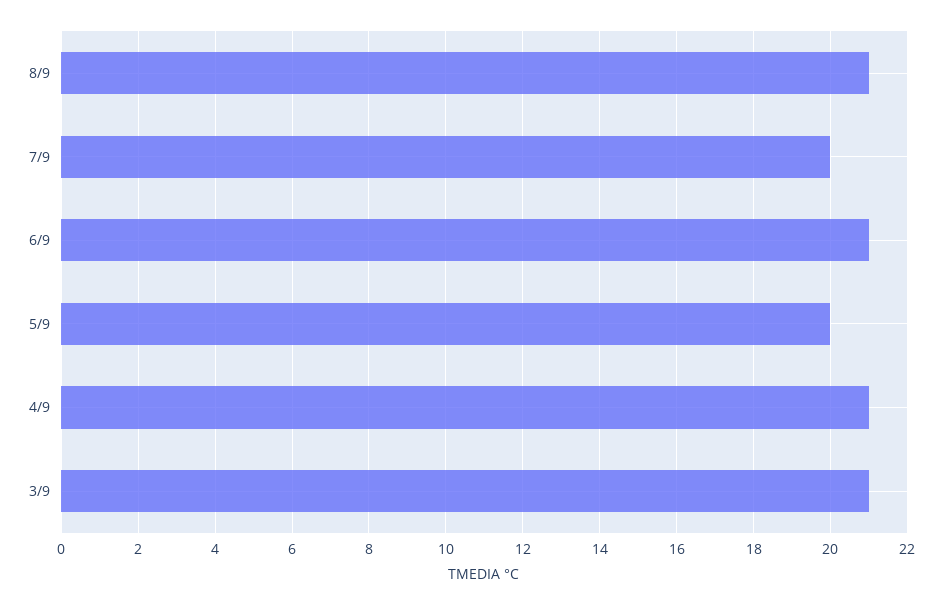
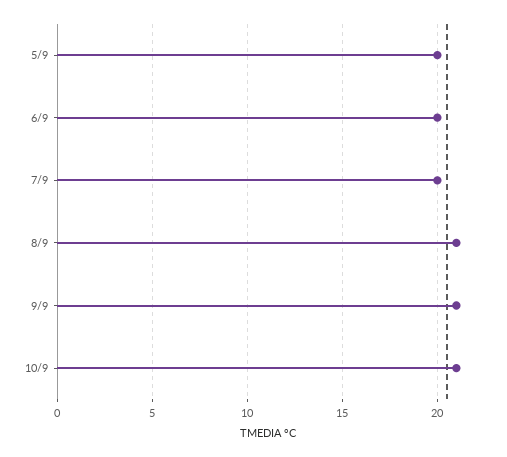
6/9: 21 -> 20
4/9: 21 -> none
3/9: 21 -> none
9/9: none -> 21
10/9: none -> 21

